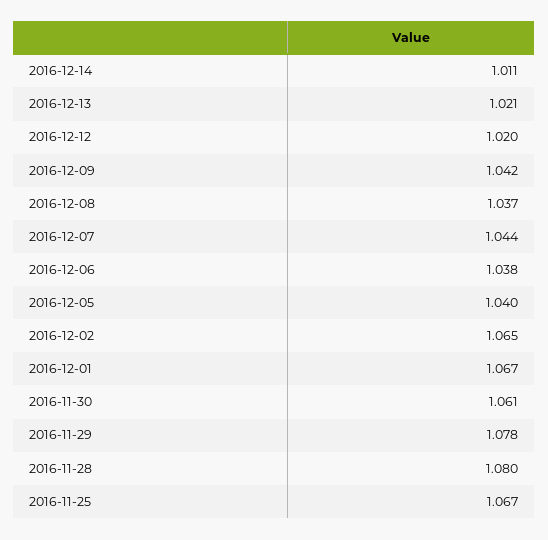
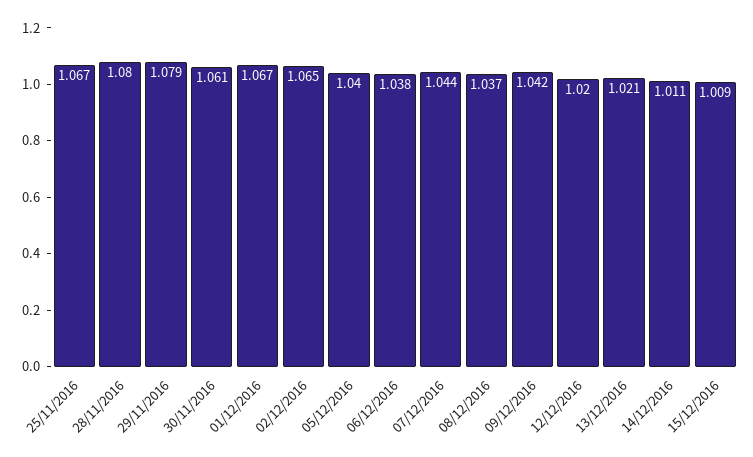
2016-11-29: 1.078 -> 1.079
15/12/2016: none -> 1.009

